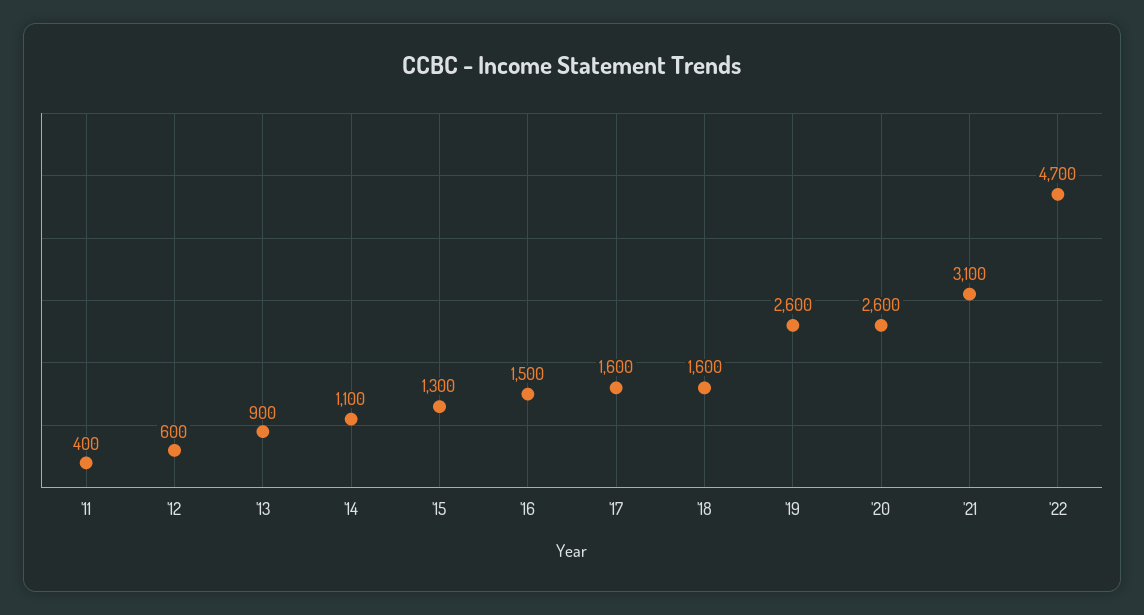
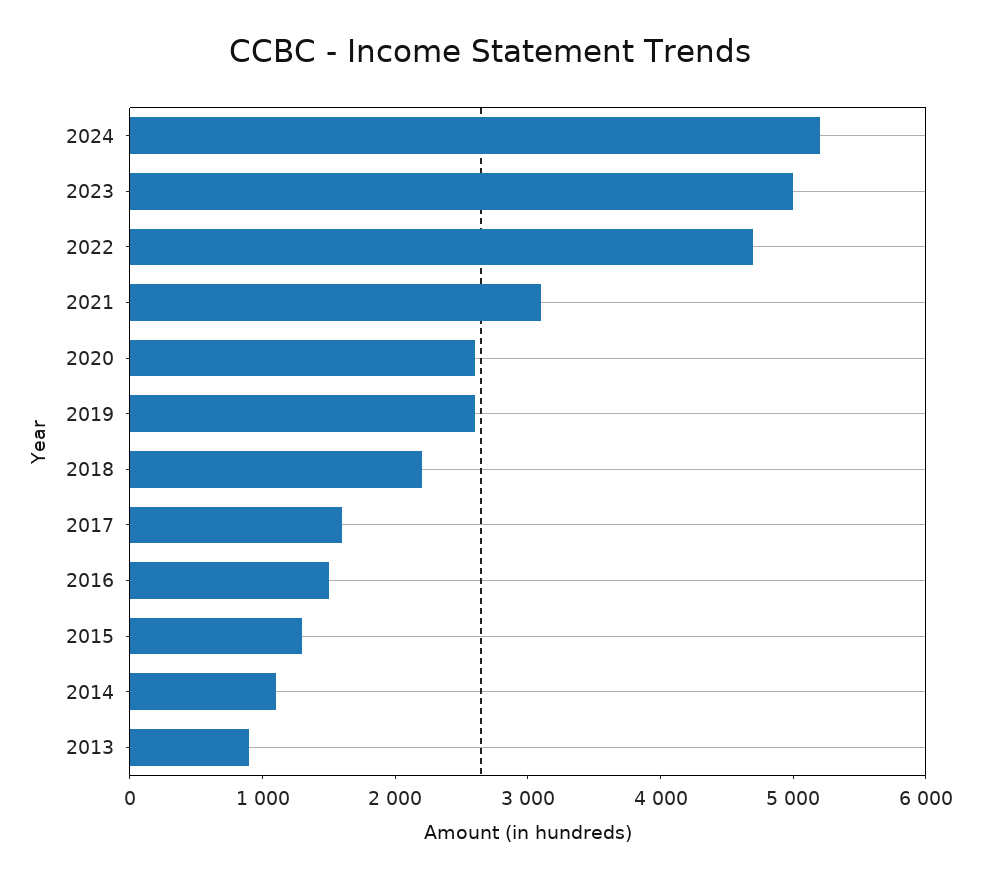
'11: 400 -> none
'12: 600 -> none
'18: 1600 -> 2200
2024: none -> 5200
2023: none -> 5000

